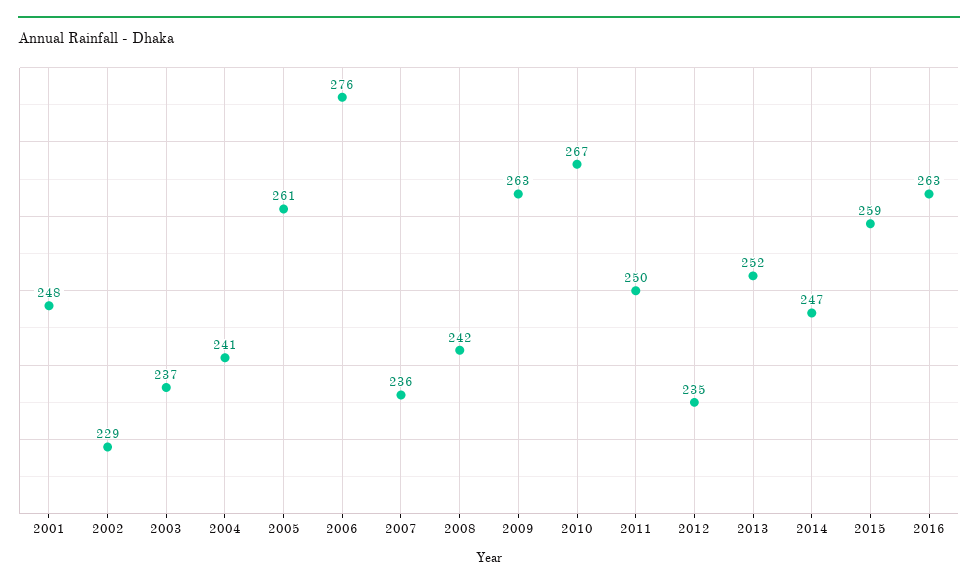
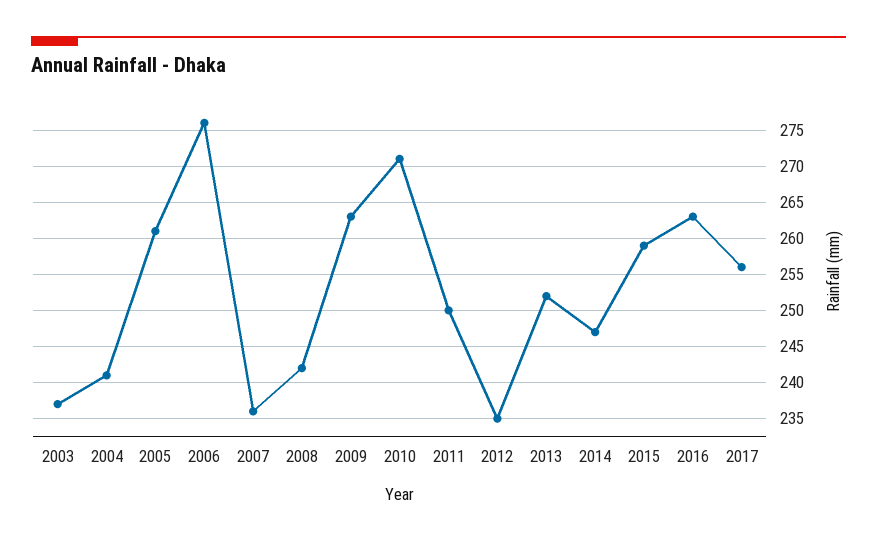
2001: 248 -> none
2002: 229 -> none
2010: 267 -> 271
2017: none -> 256

